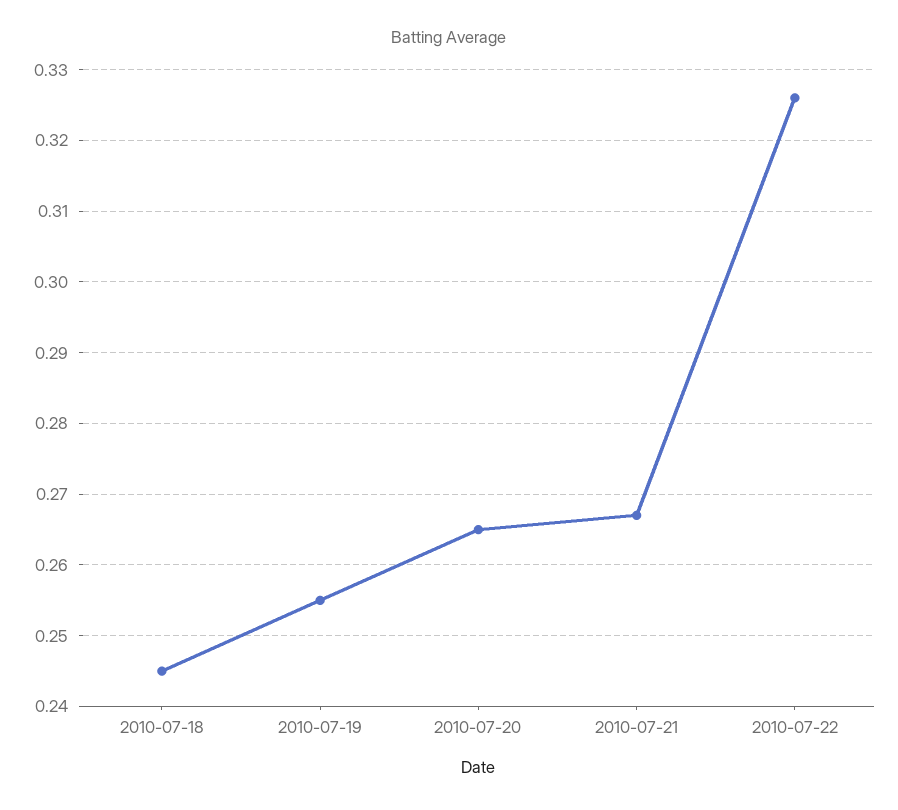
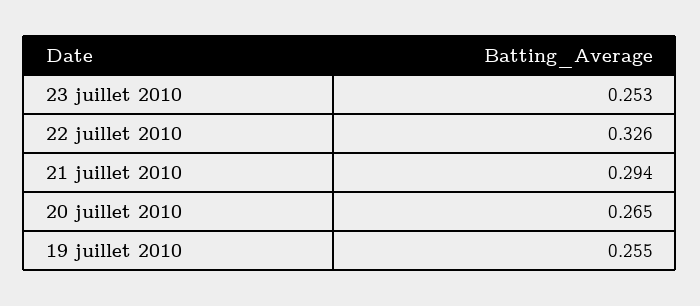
2010-07-18: 0.245 -> none
2010-07-21: 0.267 -> 0.294
23 juillet 2010: none -> 0.253

